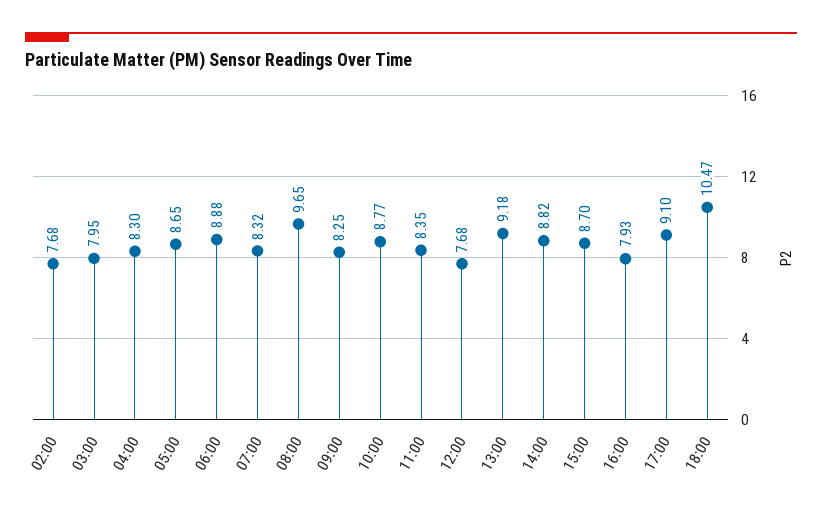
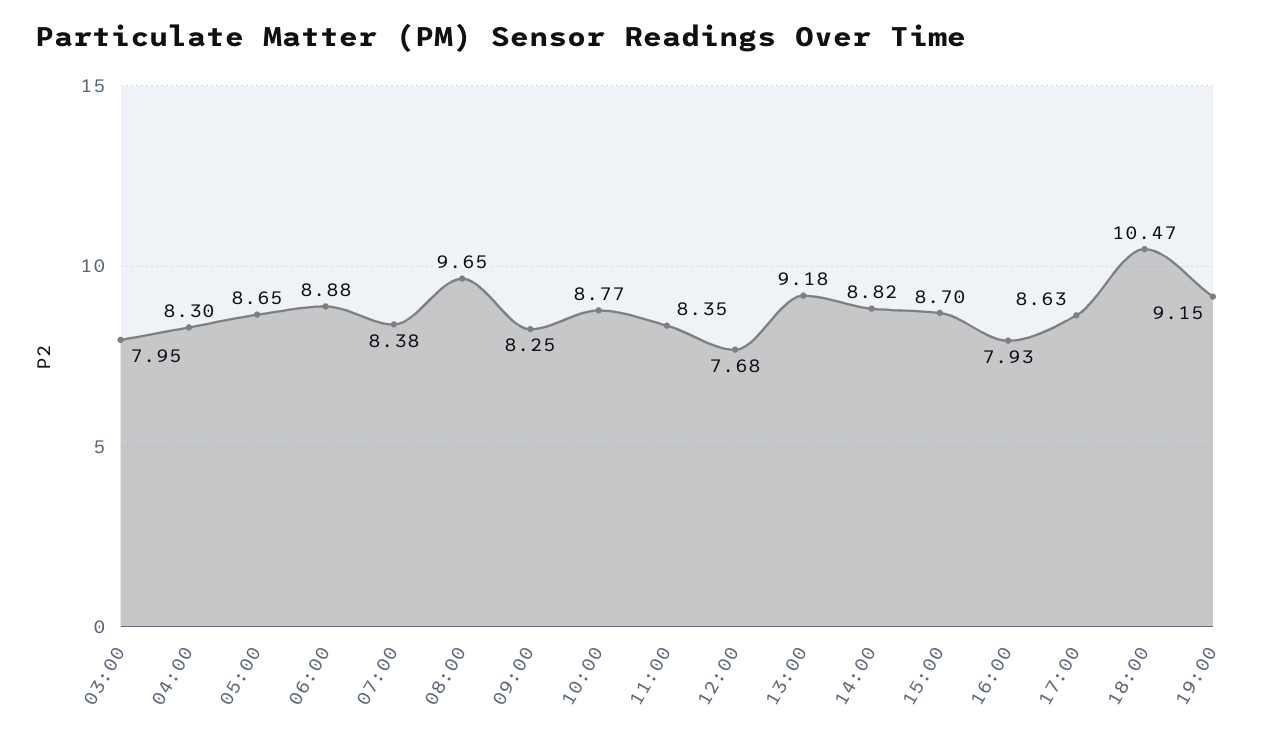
02:00: 7.68 -> none
07:00: 8.32 -> 8.38
17:00: 9.1 -> 8.63
19:00: none -> 9.15

